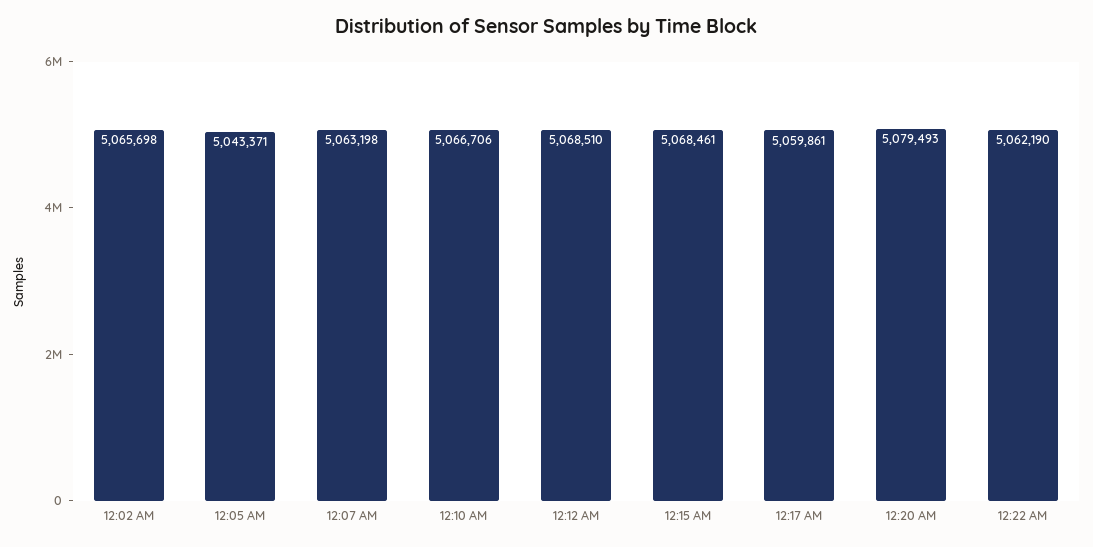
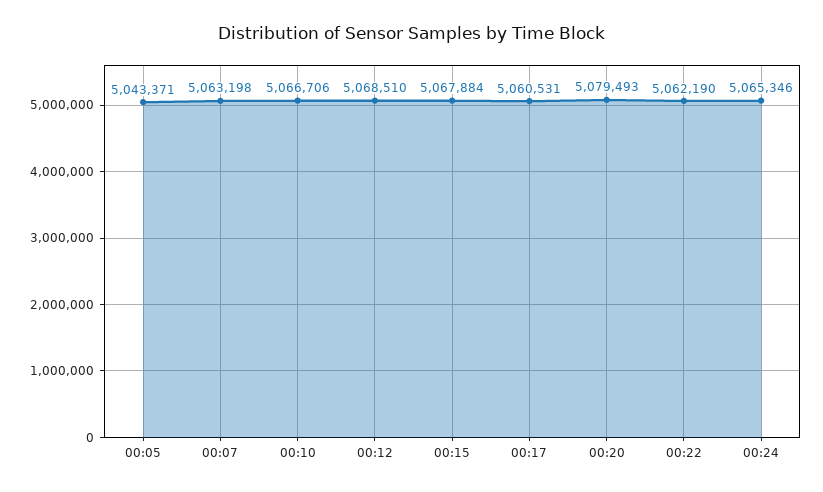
12:02 AM: 5065698 -> none
12:15 AM: 5068461 -> 5067884
12:17 AM: 5059861 -> 5060531
00:24: none -> 5065346

